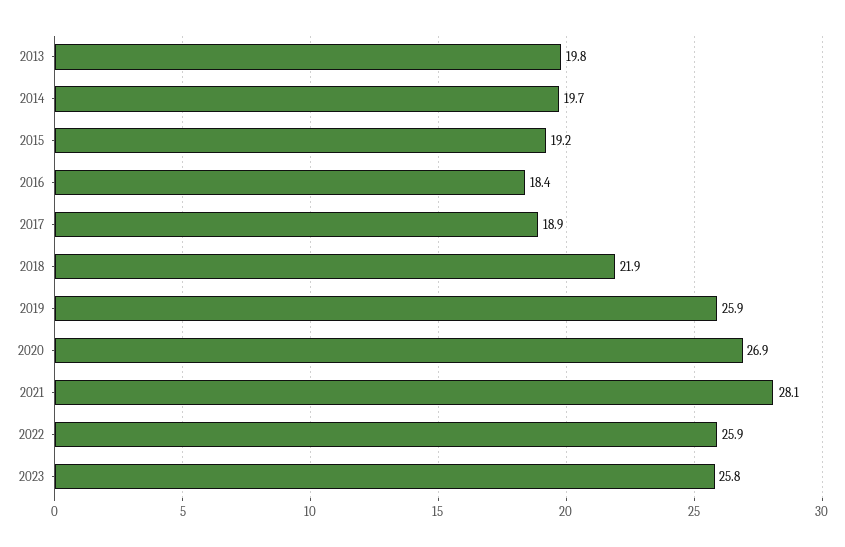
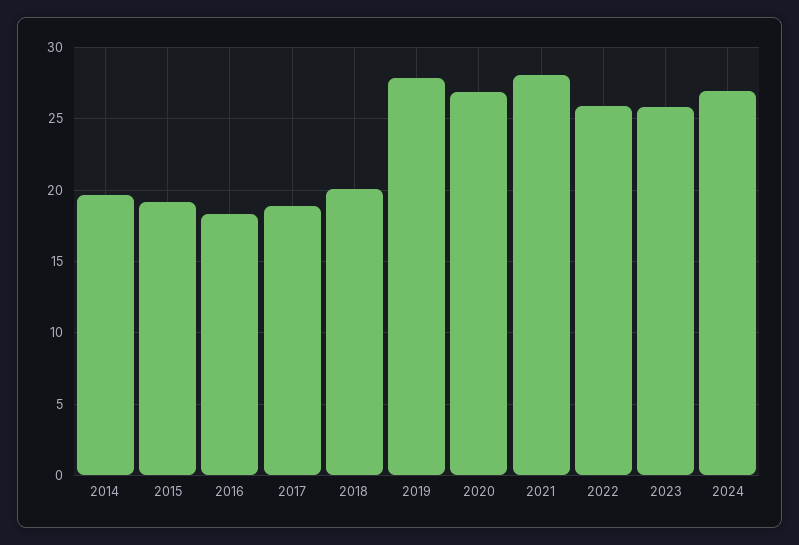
2013: 19.8 -> none
2018: 21.9 -> 20
2019: 25.9 -> 28
2024: none -> 27

